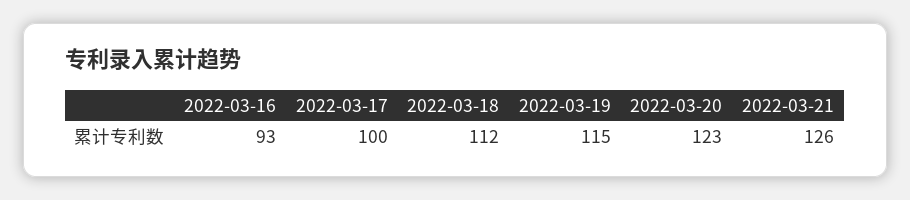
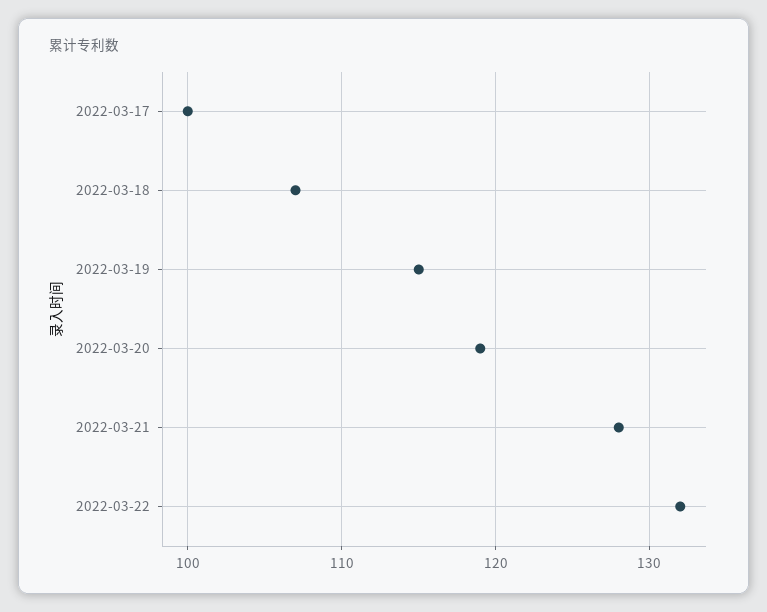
2022-03-16: 93 -> none
2022-03-18: 112 -> 107
2022-03-20: 123 -> 119
2022-03-21: 126 -> 128
2022-03-22: none -> 132

